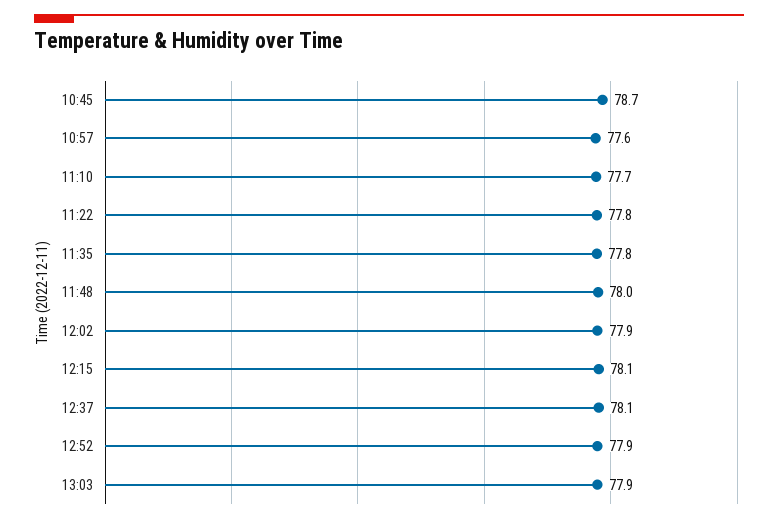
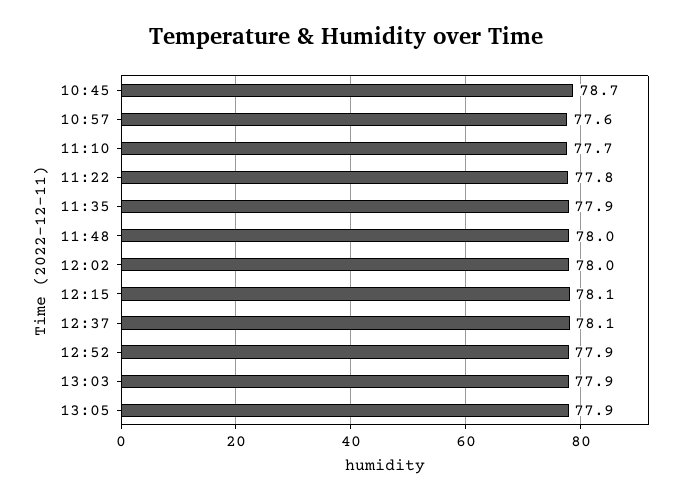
11:35: 77.8 -> 77.9
12:02: 77.9 -> 78
13:05: none -> 77.9

